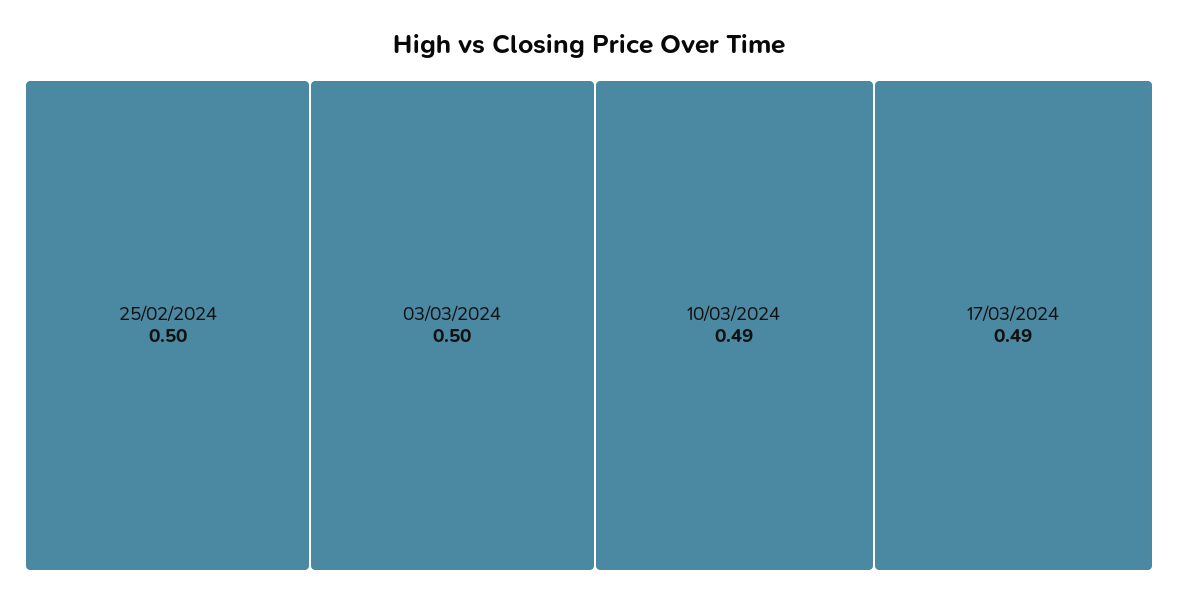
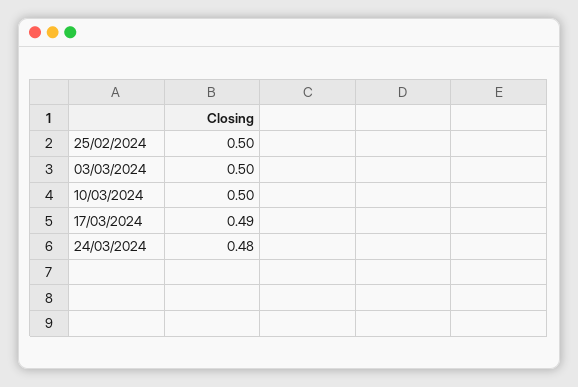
10/03/2024: 0.49 -> 0.5
24/03/2024: none -> 0.48

